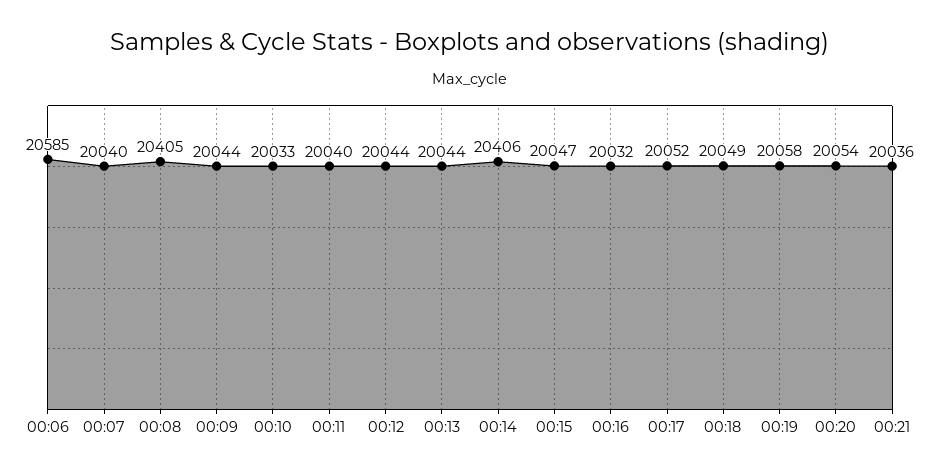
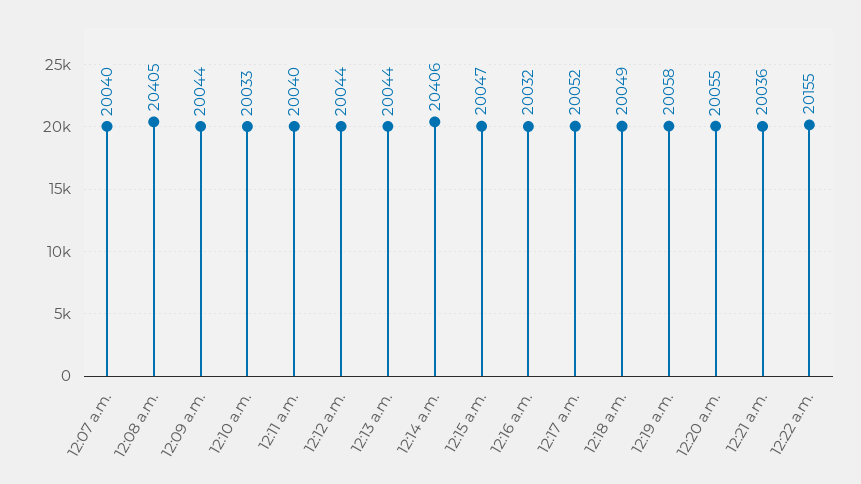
00:06: 20585 -> none
00:20: 20054 -> 20055
12:22 a.m.: none -> 20155

